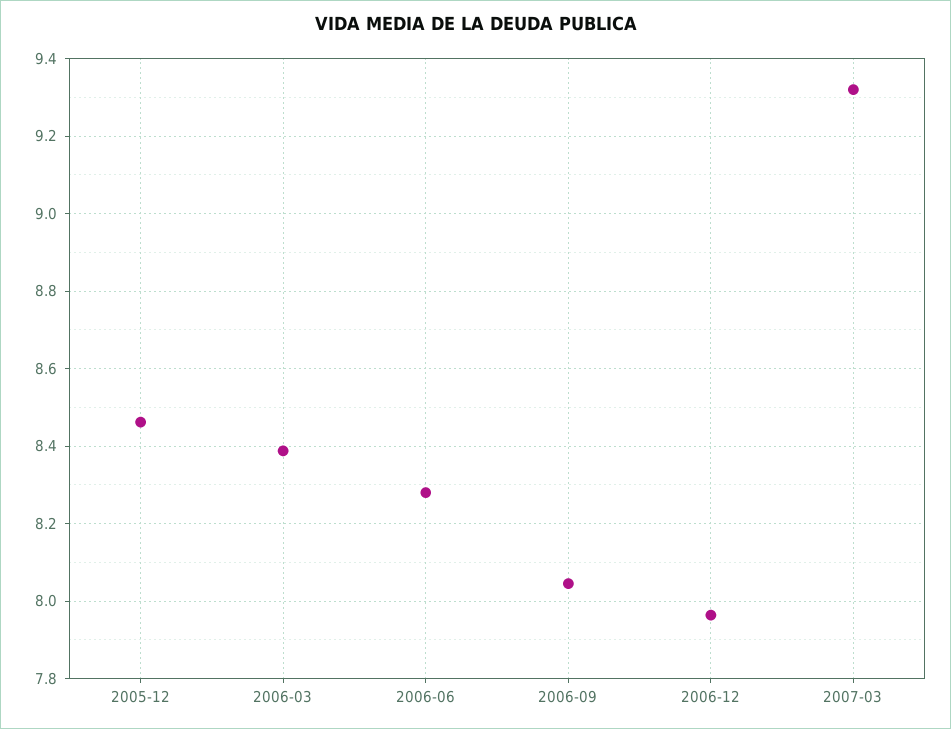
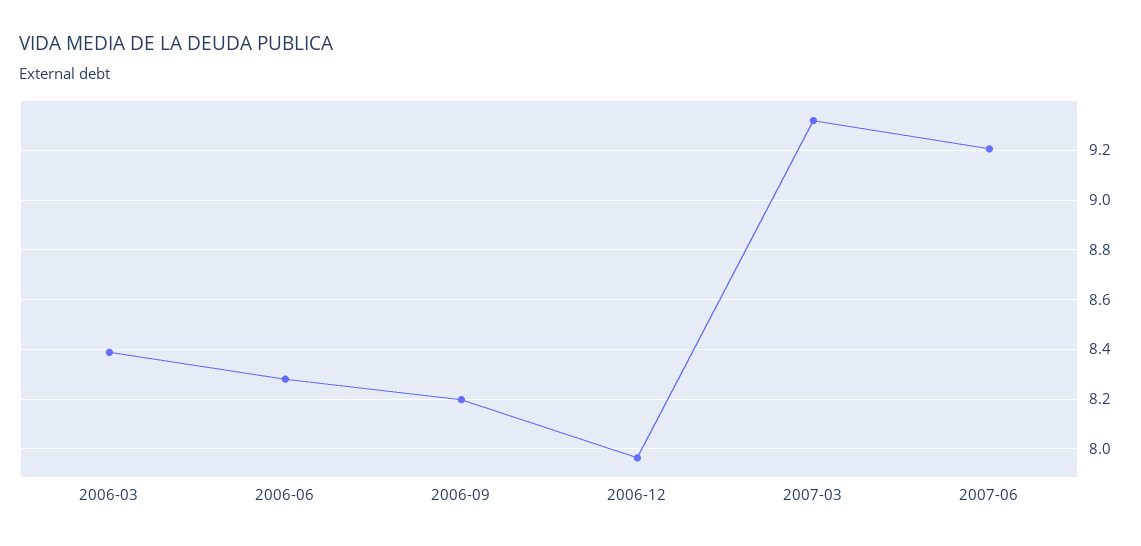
2005-12: 8.46 -> none
2006-09: 8.04 -> 8.2
2007-06: none -> 9.2

